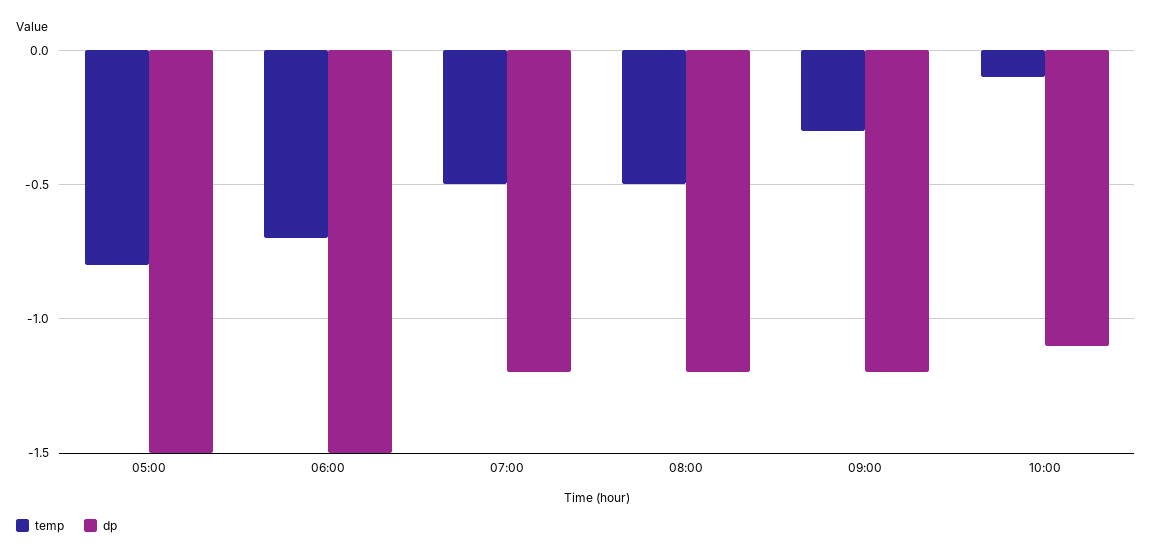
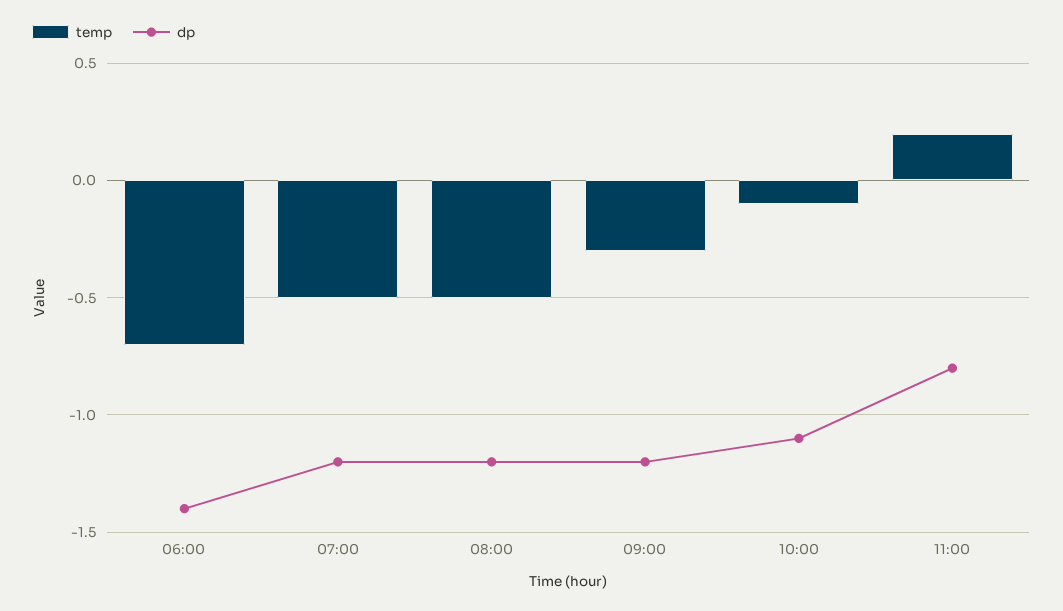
temp, 05:00: -0.8 -> none
dp, 05:00: -1.5 -> none
dp, 06:00: -1.5 -> -1.4
temp, 11:00: none -> 0.2
dp, 11:00: none -> -0.8

